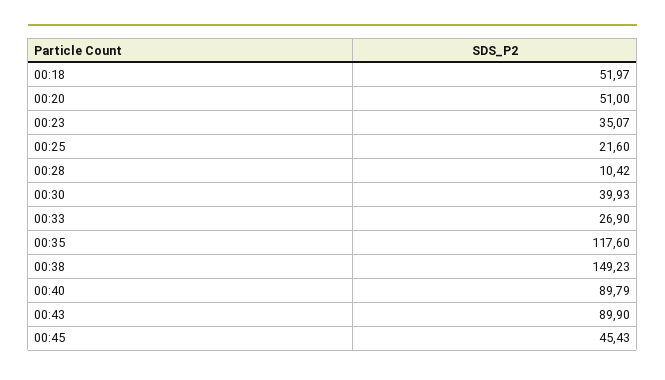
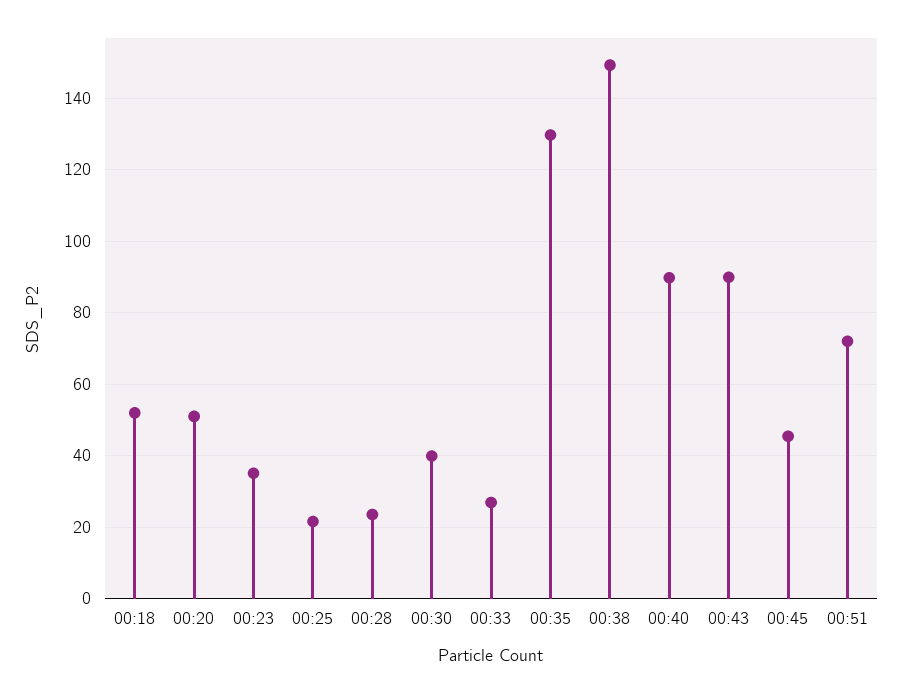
00:28: 10.42 -> 24
00:35: 117.6 -> 130
00:51: none -> 72

